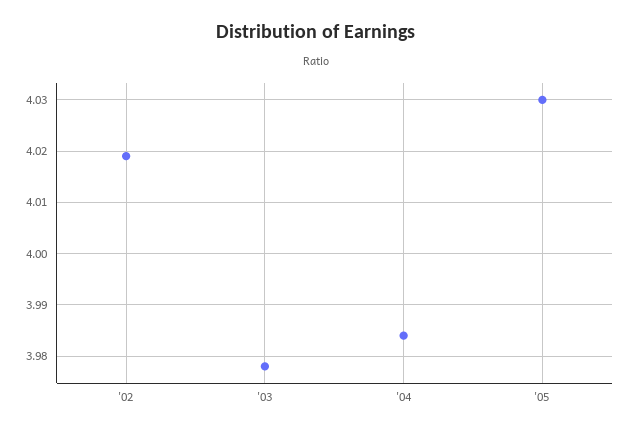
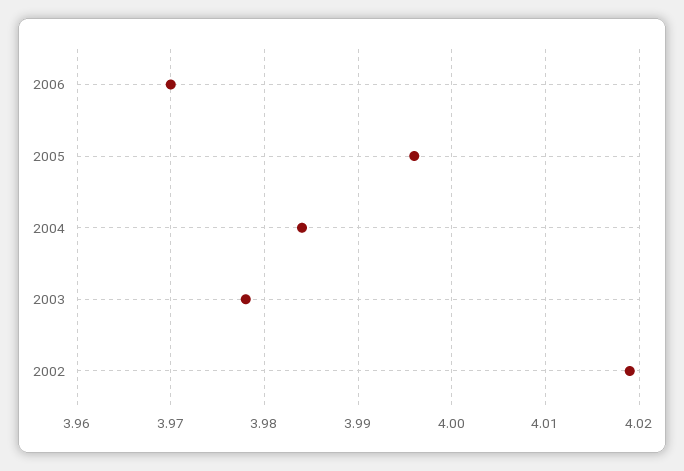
'05: 4.03 -> 3.996
2006: none -> 3.97

